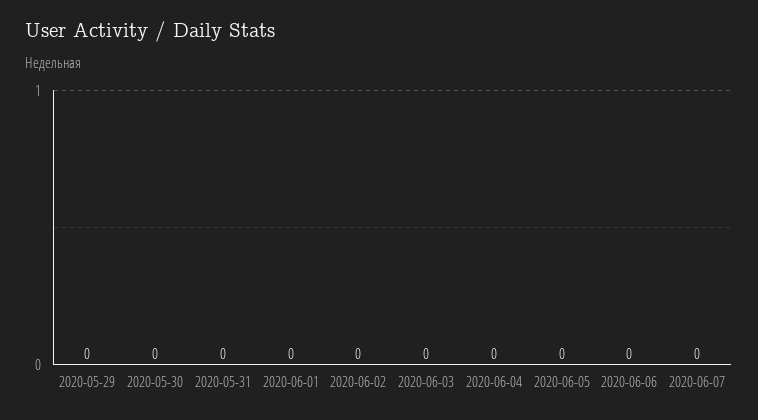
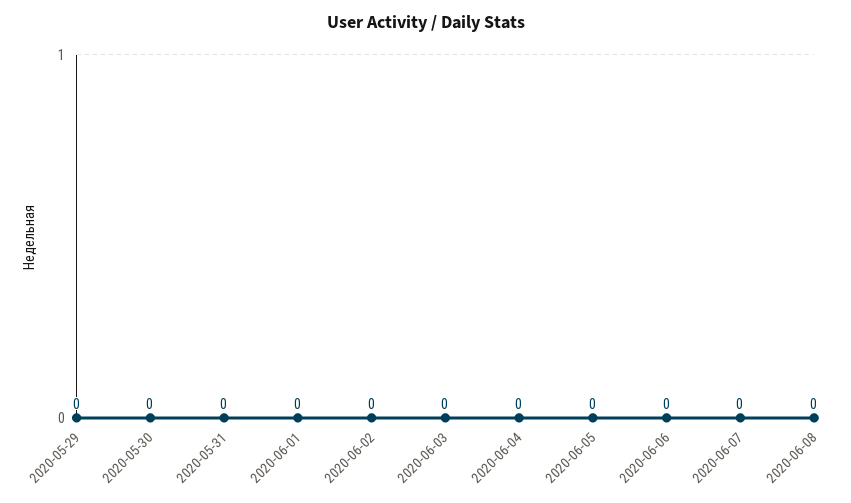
2020-06-08: none -> 0

